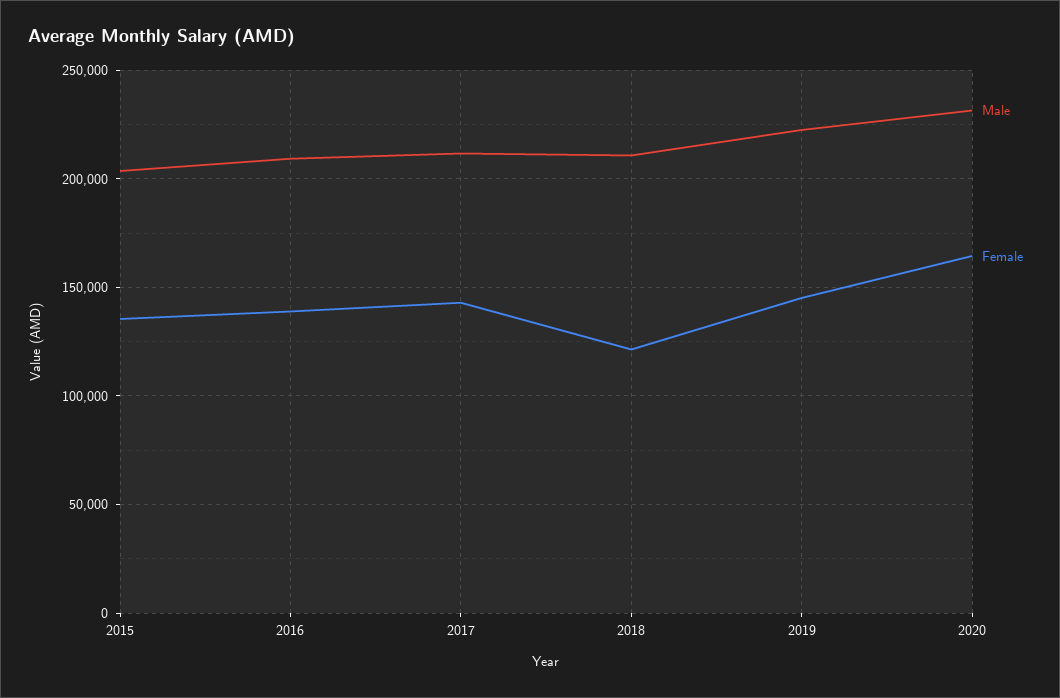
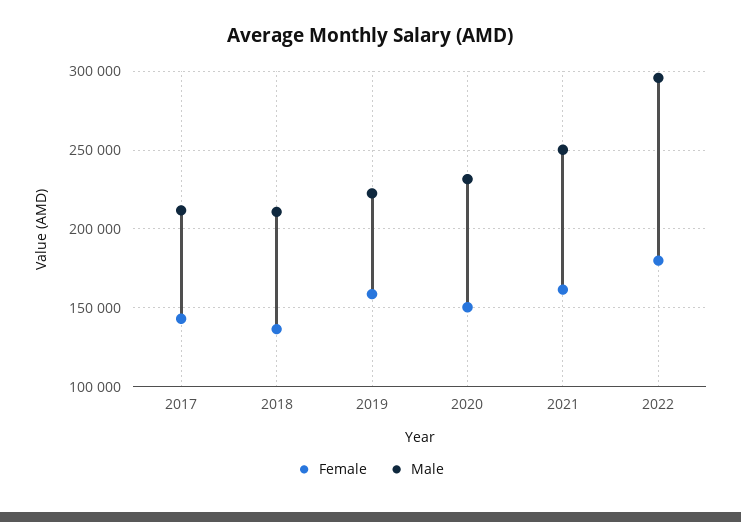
Male, 2015: 205000 -> none
Female, 2015: 135000 -> none
Male, 2016: 210000 -> none
Female, 2016: 140000 -> none
Female, 2018: 120000 -> 135000
Female, 2019: 145000 -> 160000
Female, 2020: 165000 -> 150000
Female, 2021: none -> 160000
Male, 2021: none -> 250000
Female, 2022: none -> 180000
Male, 2022: none -> 295000

